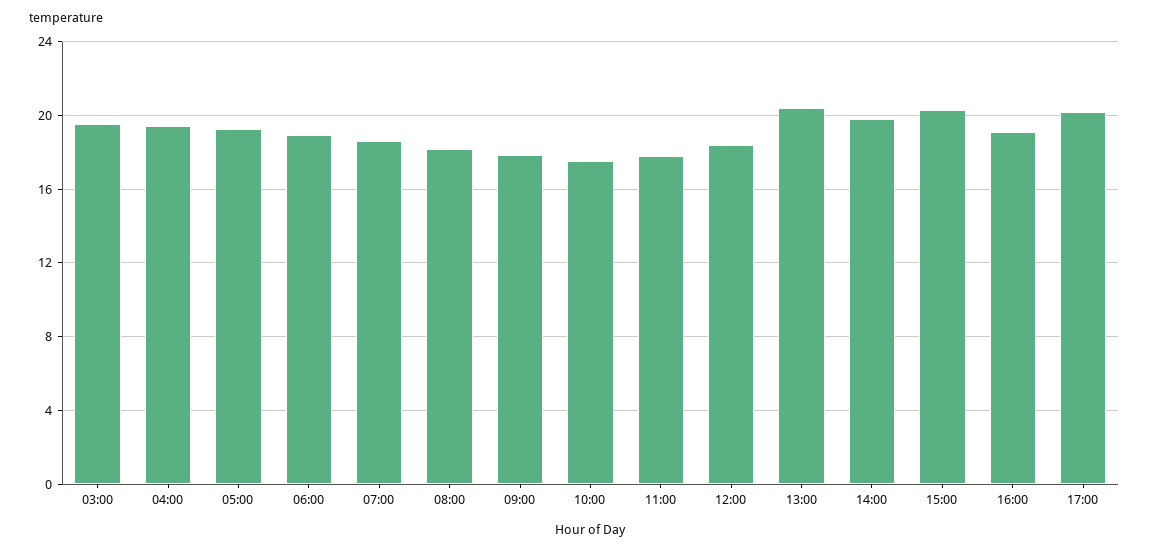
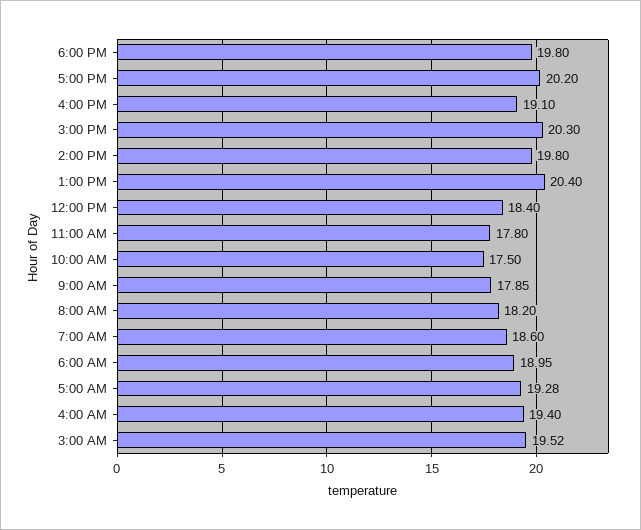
6:00 PM: none -> 19.8

